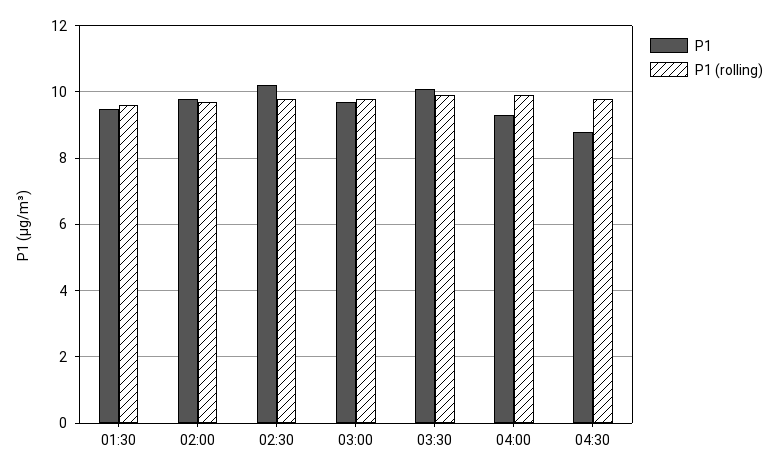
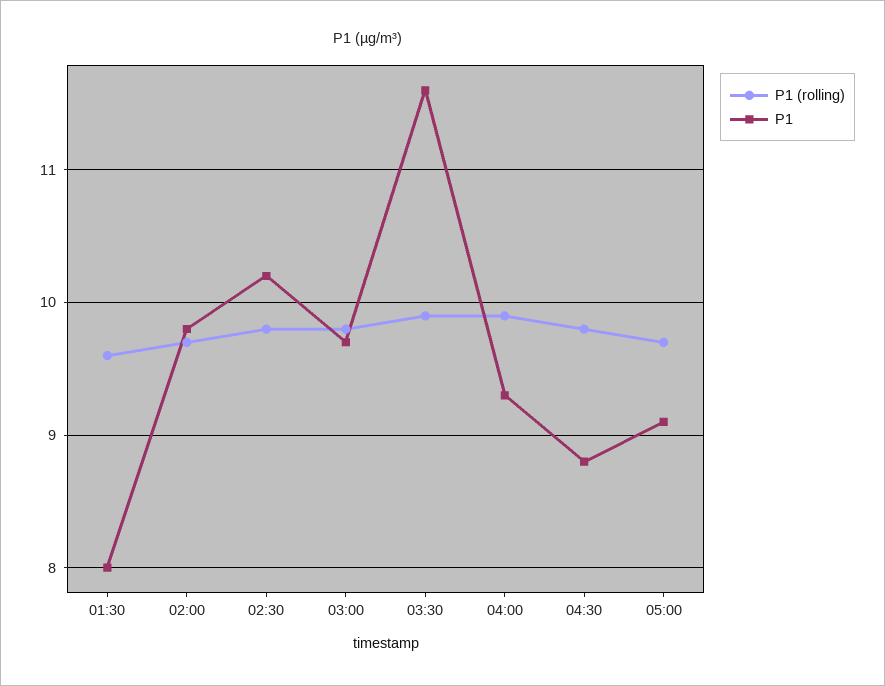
P1, 01:30: 9.5 -> 8
P1, 03:30: 10 -> 11.6
P1 (rolling), 05:00: none -> 9.7
P1, 05:00: none -> 9.1

